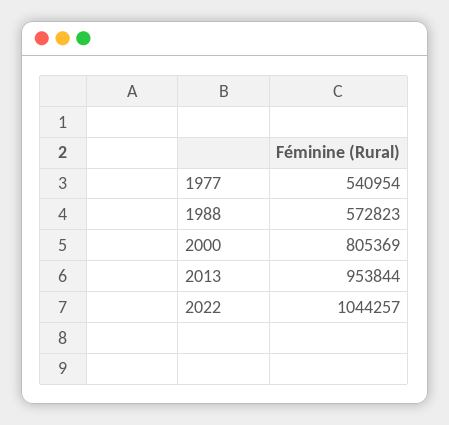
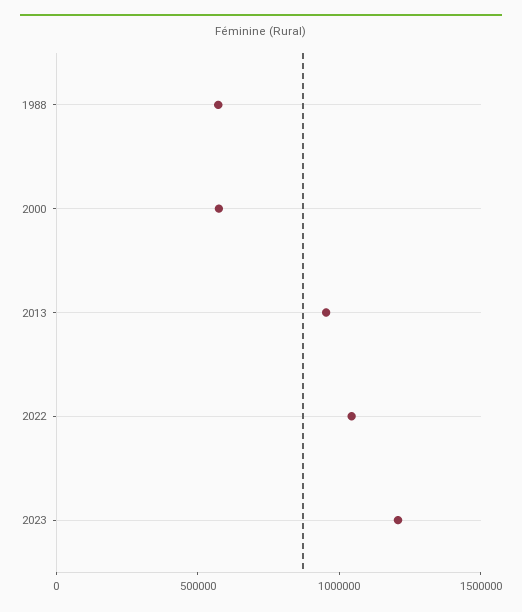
1977: 540954 -> none
2000: 805369 -> 600000
2023: none -> 1200000

